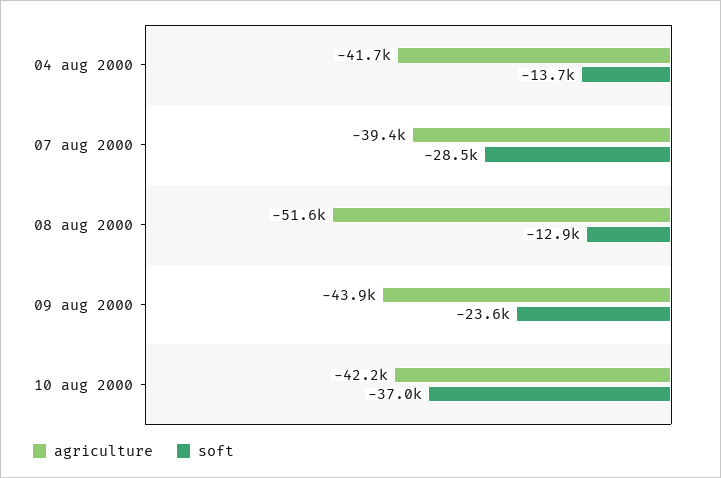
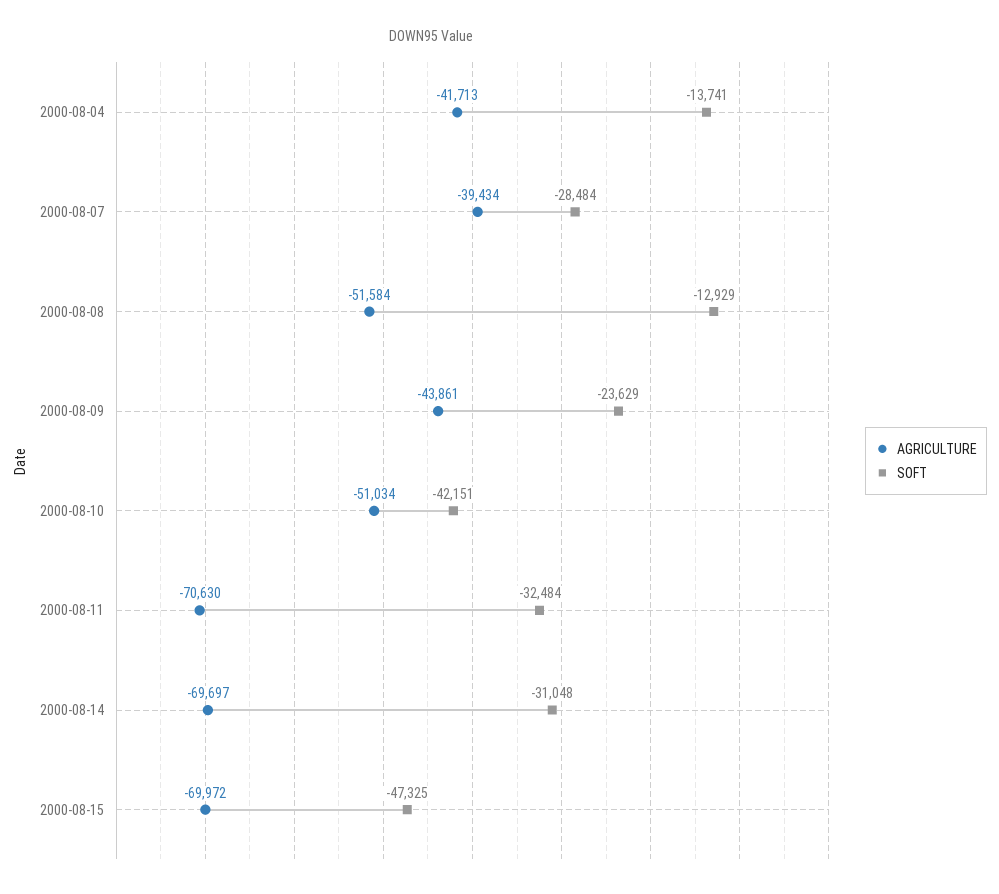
agriculture, 10 aug 2000: -42200 -> -51034
soft, 10 aug 2000: -37000 -> -42151
agriculture, 2000-08-11: none -> -70630
soft, 2000-08-11: none -> -32484
agriculture, 2000-08-14: none -> -69697
soft, 2000-08-14: none -> -31048
agriculture, 2000-08-15: none -> -69972
soft, 2000-08-15: none -> -47325

